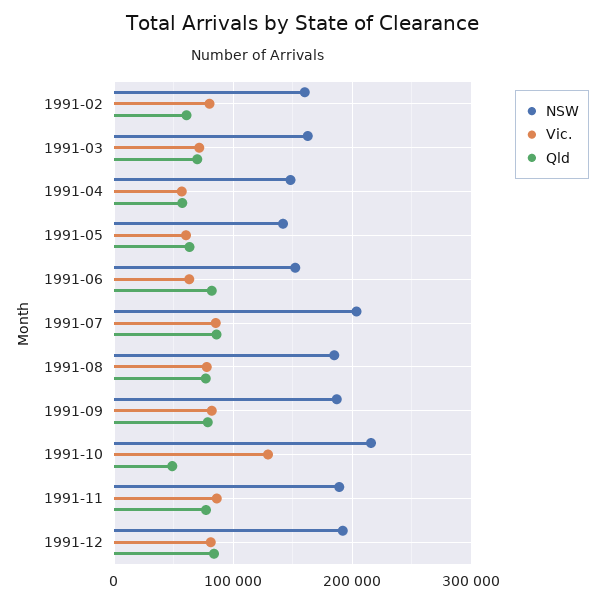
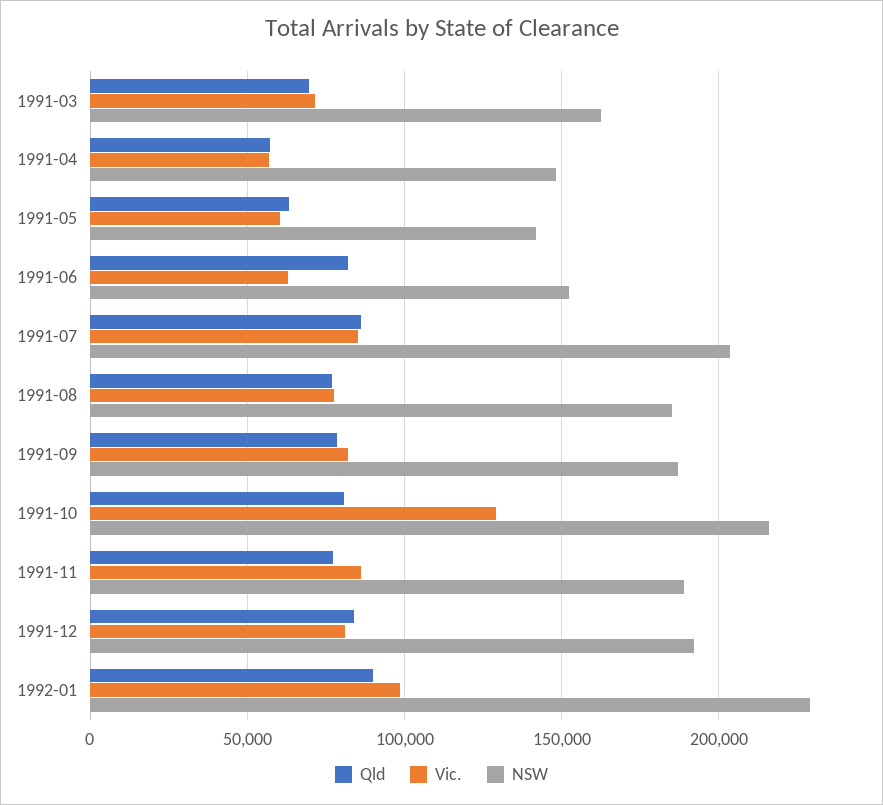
NSW, 1991-02: 160000 -> none
Vic., 1991-02: 80000 -> none
Qld, 1991-02: 60000 -> none
Qld, 1991-10: 50000 -> 80000
Qld, 1992-01: none -> 90000
Vic., 1992-01: none -> 100000
NSW, 1992-01: none -> 230000

